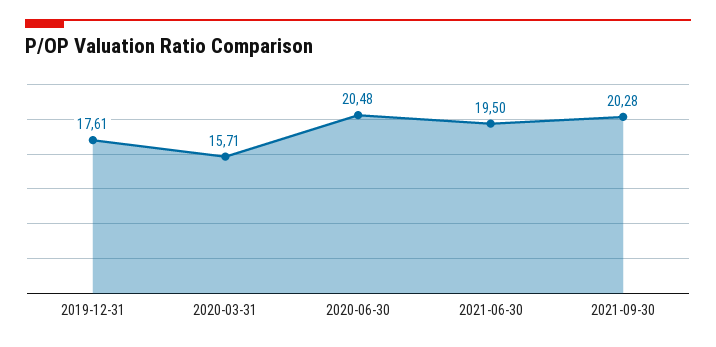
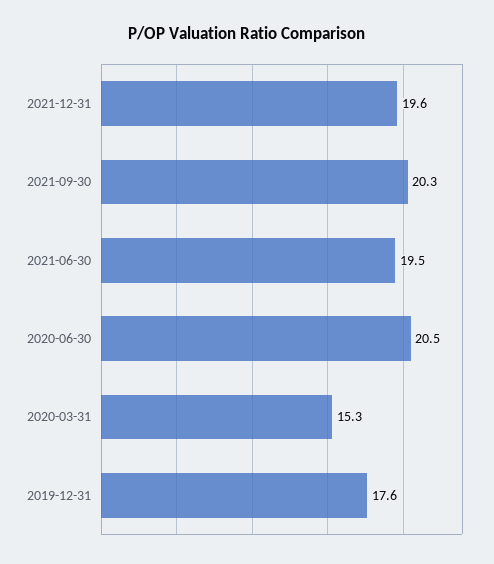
2020-03-31: 15.71 -> 15.3
2021-12-31: none -> 19.6

